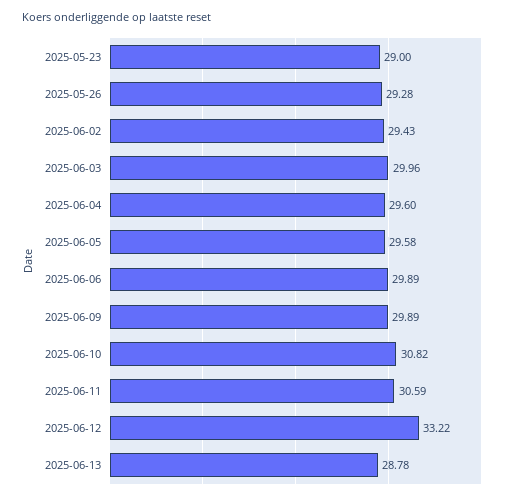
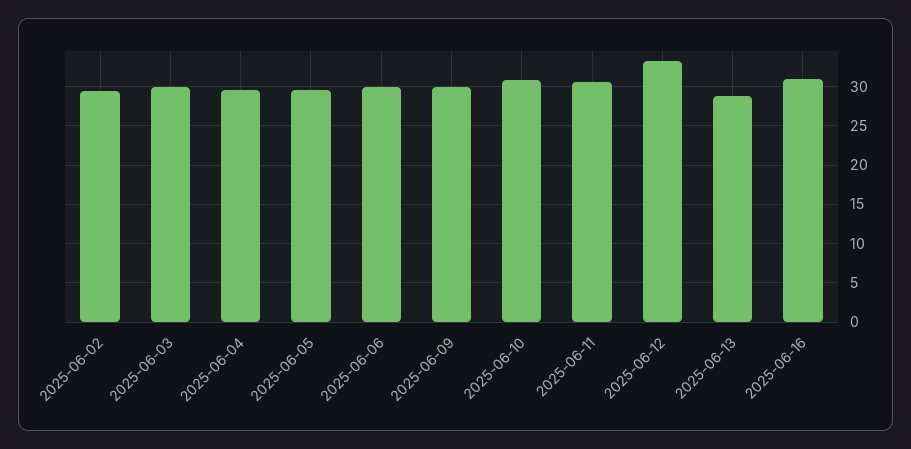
2025-05-23: 29 -> none
2025-05-26: 29.28 -> none
2025-06-16: none -> 31

